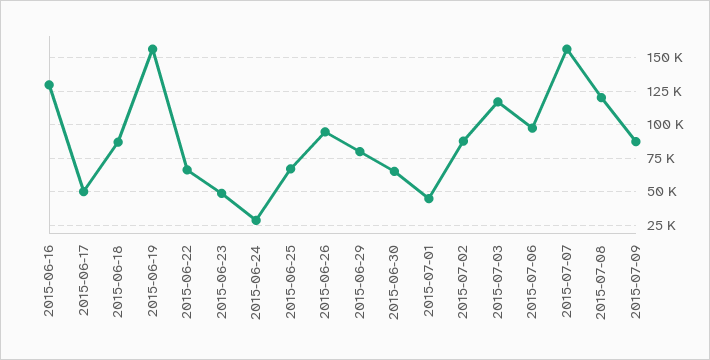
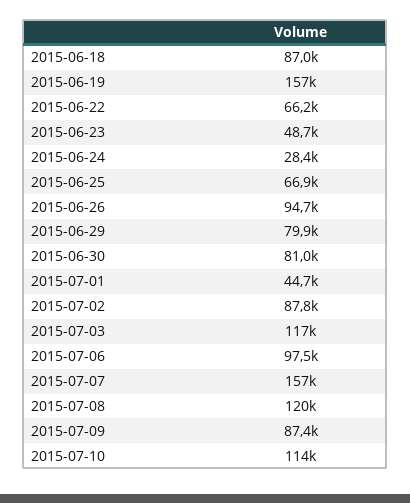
2015-06-16: 130000 -> none
2015-06-17: 50000 -> none
2015-06-30: 65000 -> 81000
2015-07-10: none -> 114000

